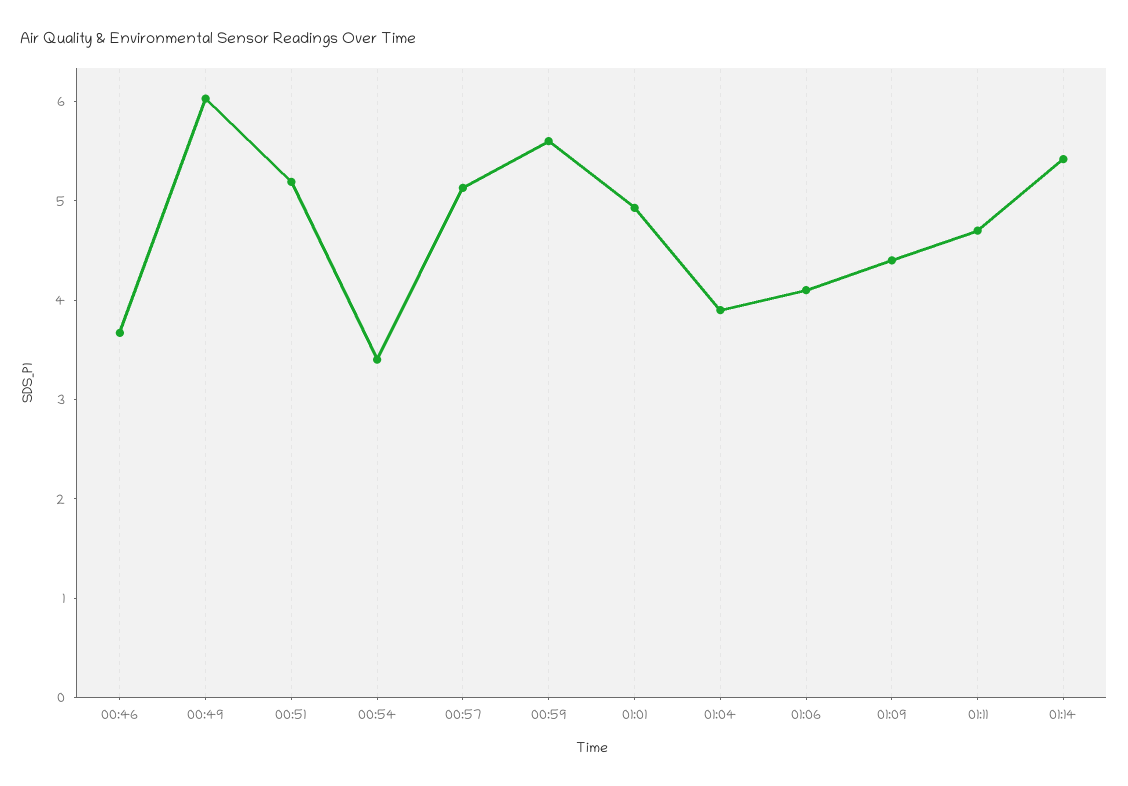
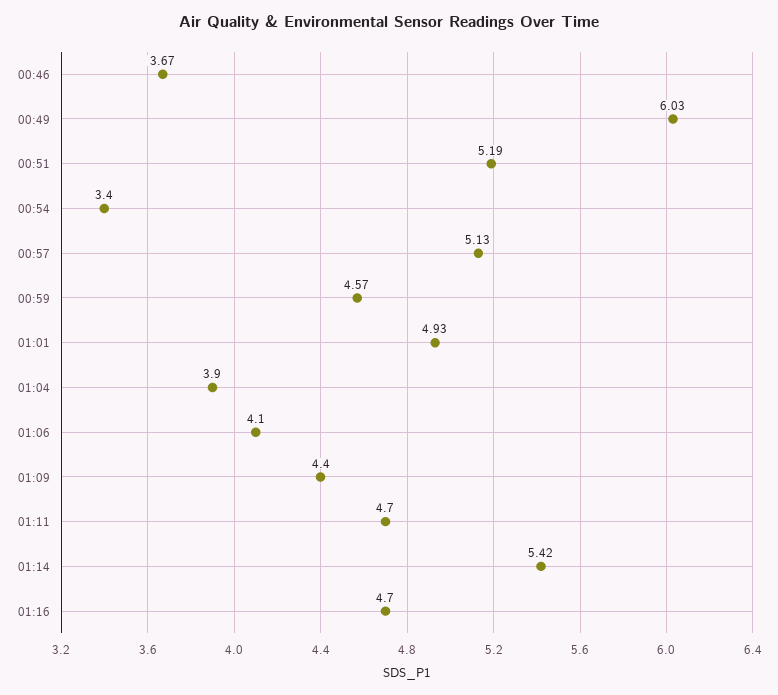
00:59: 5.6 -> 4.57
01:16: none -> 4.7

